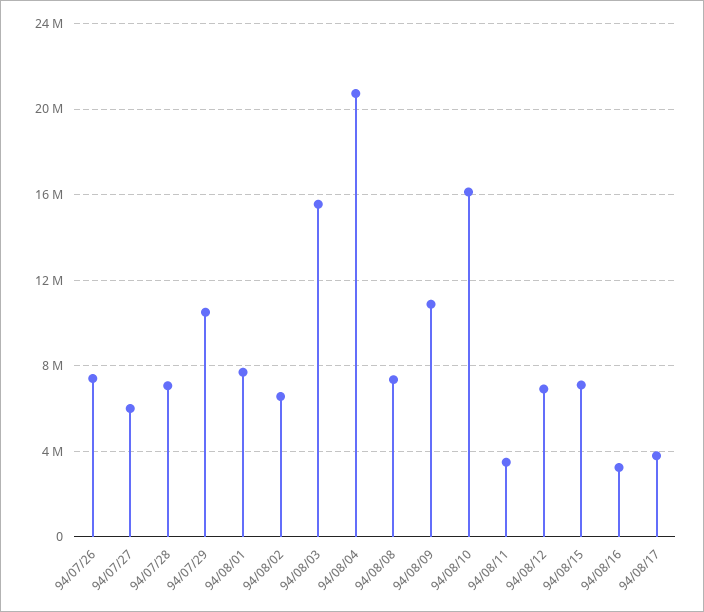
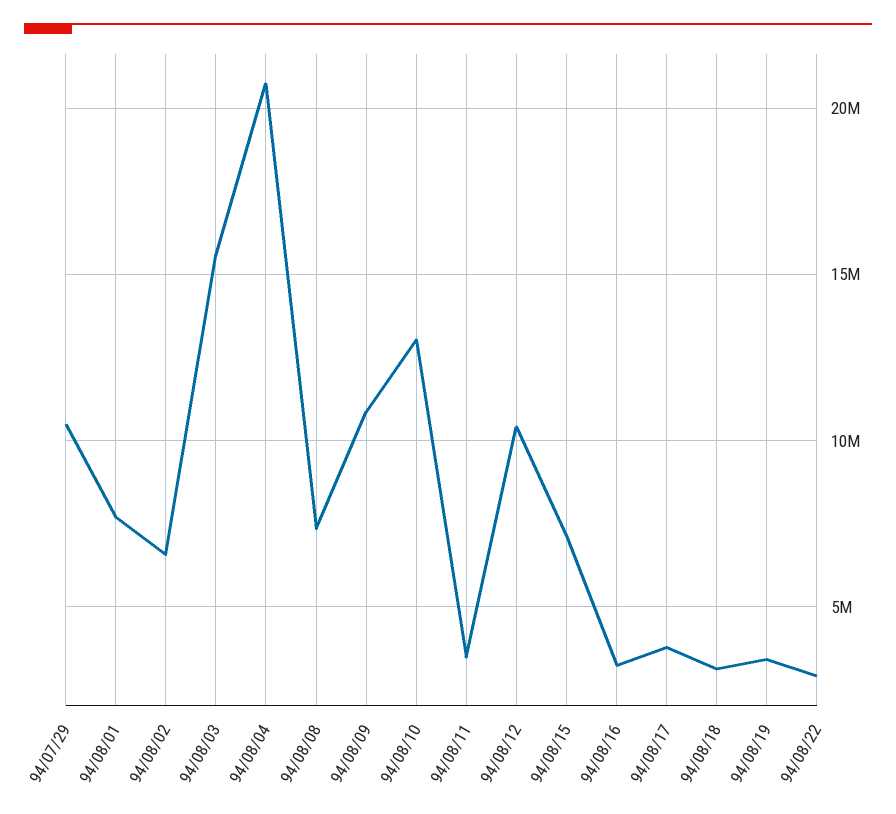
94/07/26: 7500000 -> none
94/07/27: 6000000 -> none
94/07/28: 7000000 -> none
94/08/10: 16000000 -> 13000000
94/08/12: 7000000 -> 10500000
94/08/18: none -> 3000000
94/08/19: none -> 3500000
94/08/22: none -> 3000000

